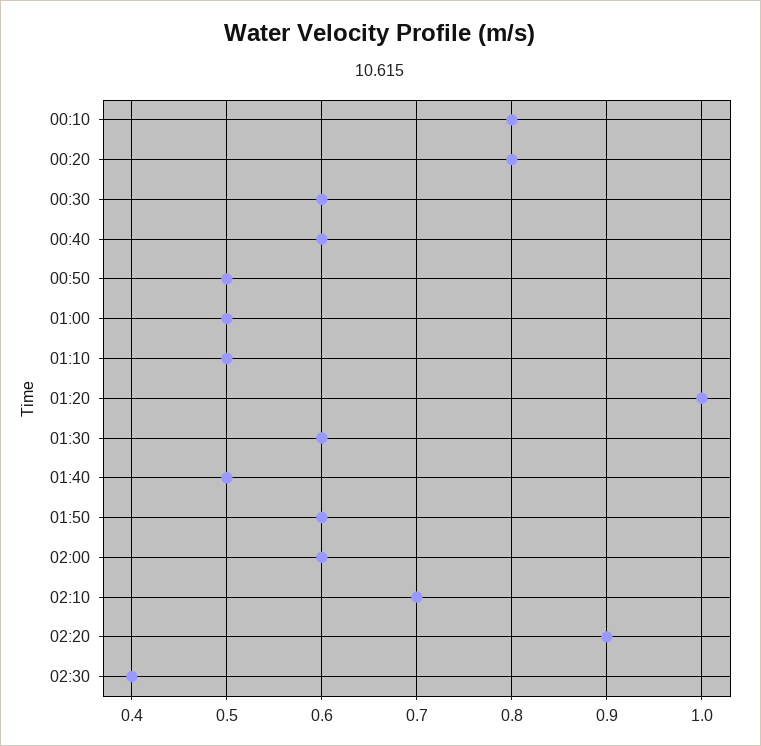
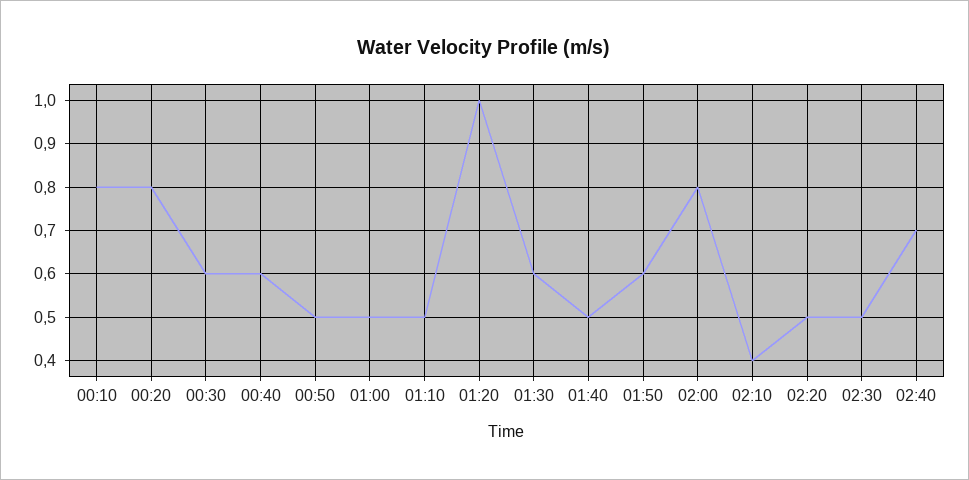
02:00: 0.6 -> 0.8
02:10: 0.7 -> 0.4
02:20: 0.9 -> 0.5
02:30: 0.4 -> 0.5
02:40: none -> 0.7

